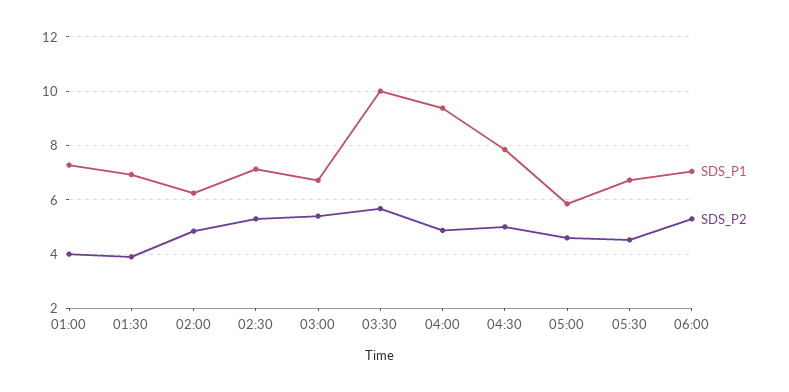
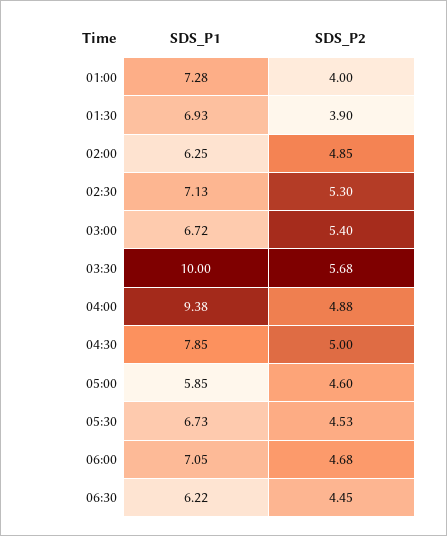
SDS_P2, 06:00: 5.25 -> 4.68
SDS_P1, 06:30: none -> 6.22
SDS_P2, 06:30: none -> 4.45

